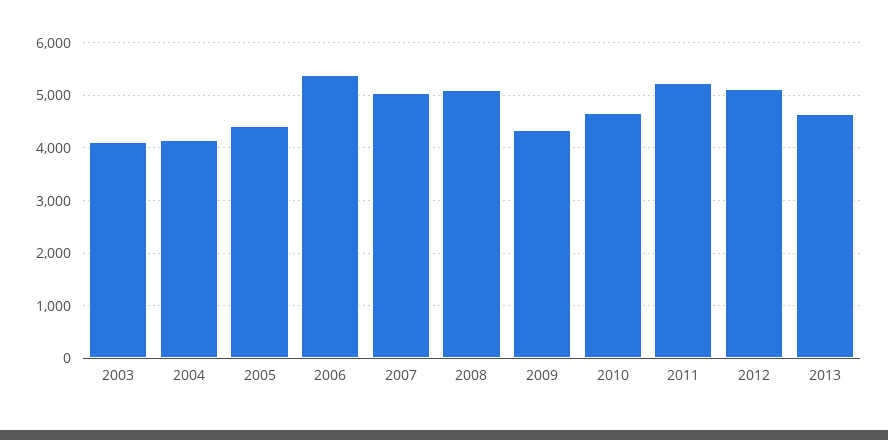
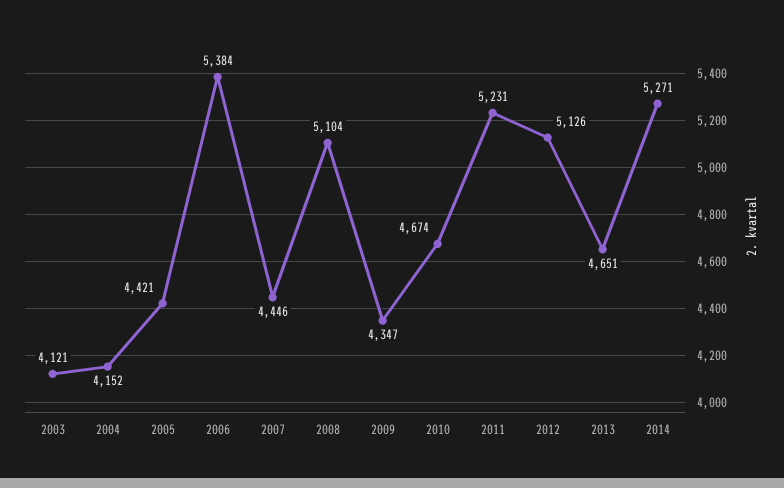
2007: 5000 -> 4446
2014: none -> 5271

